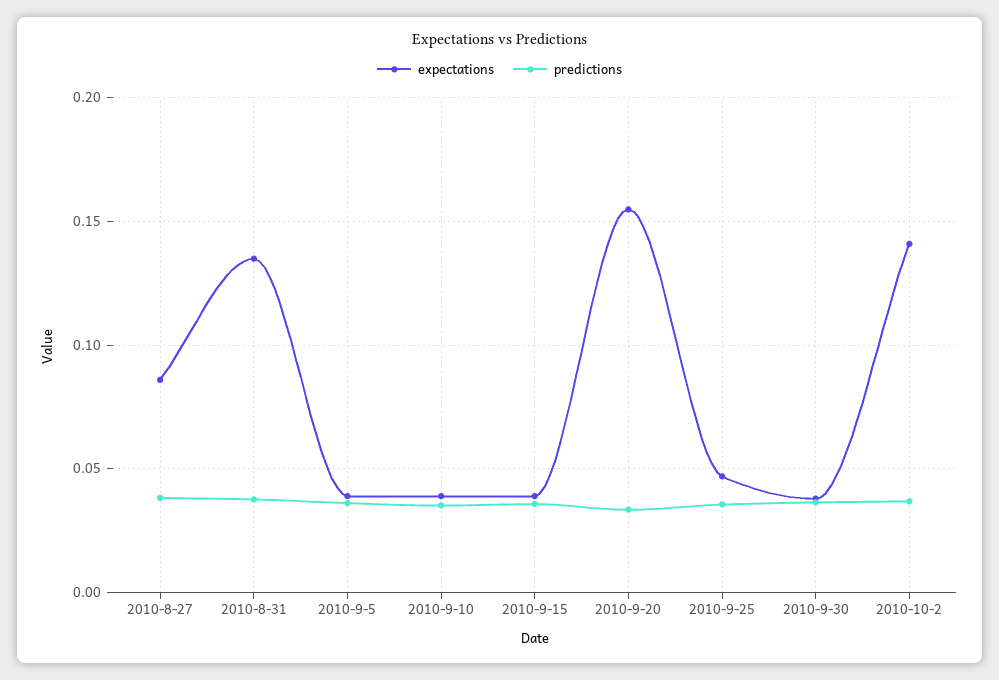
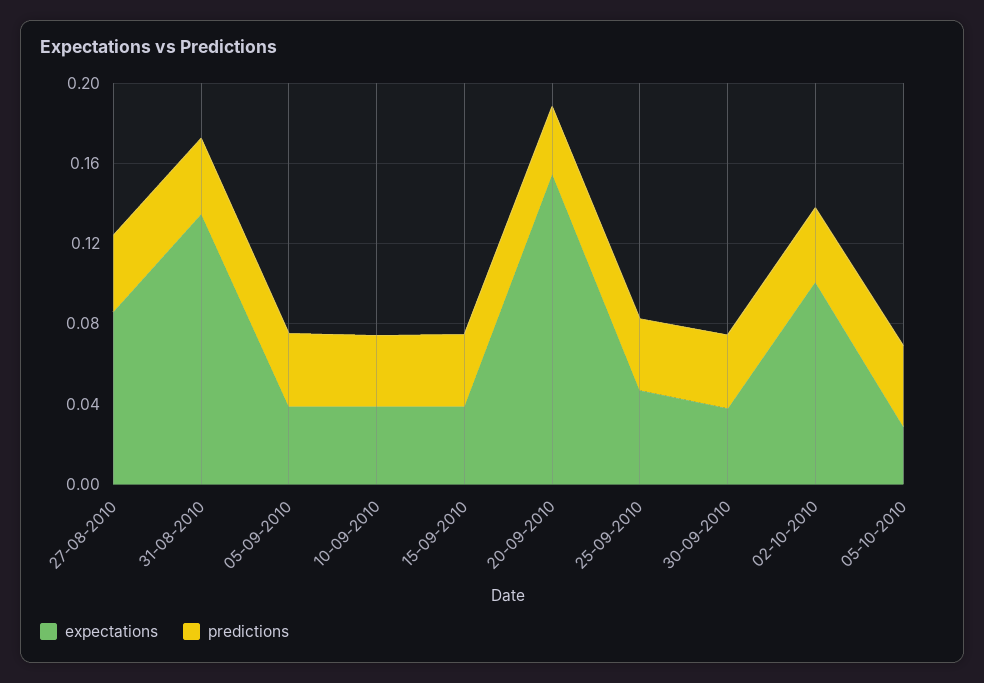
expectations, 2010-10-2: 0.14 -> 0.1
expectations, 05-10-2010: none -> 0.03
predictions, 05-10-2010: none -> 0.04

